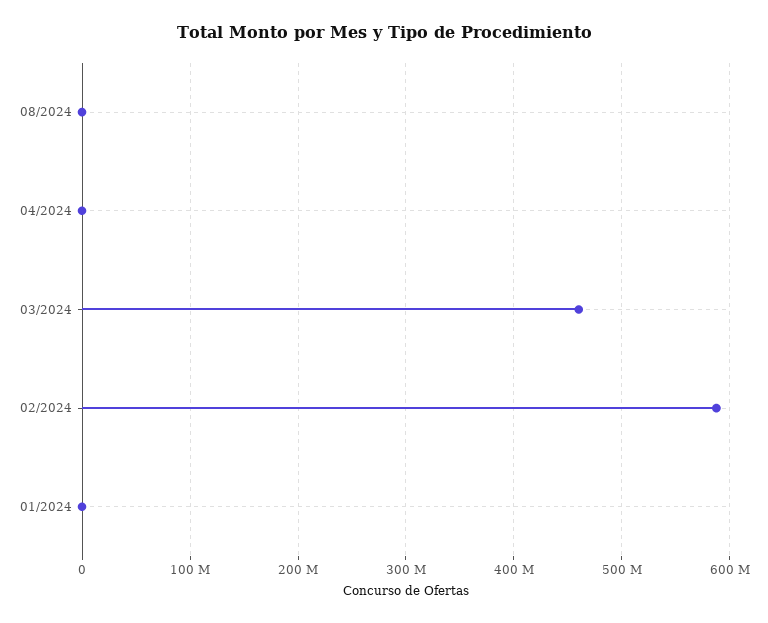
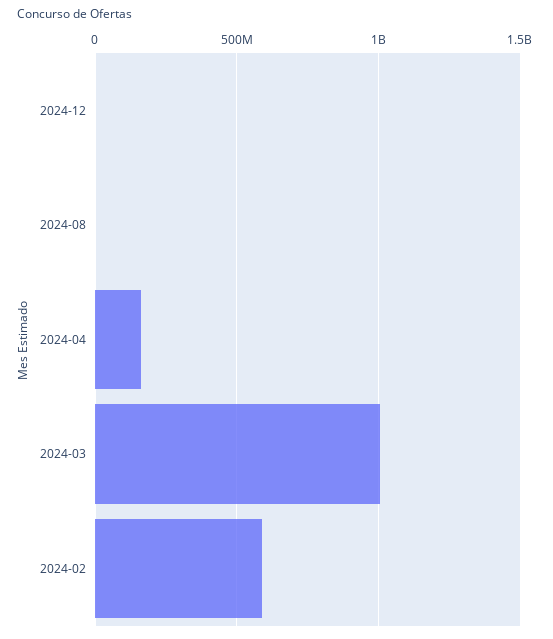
04/2024: 0 -> 150000000
03/2024: 460000000 -> 1000000000
01/2024: 0 -> none
2024-12: none -> 0

